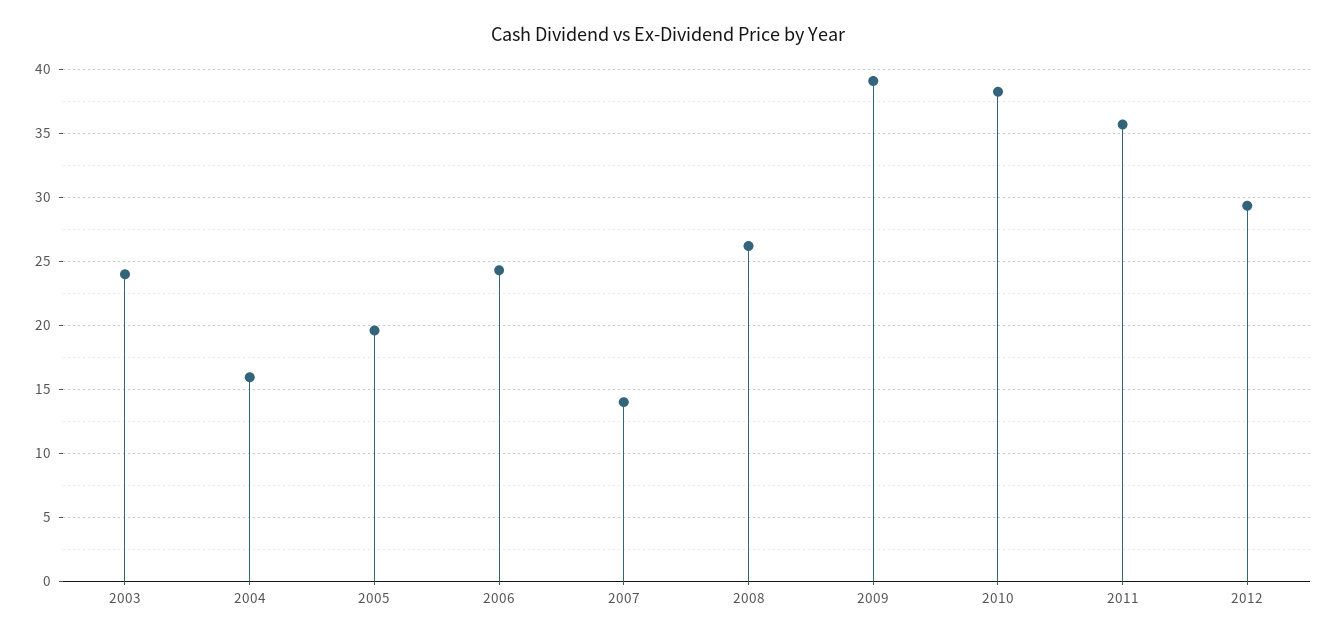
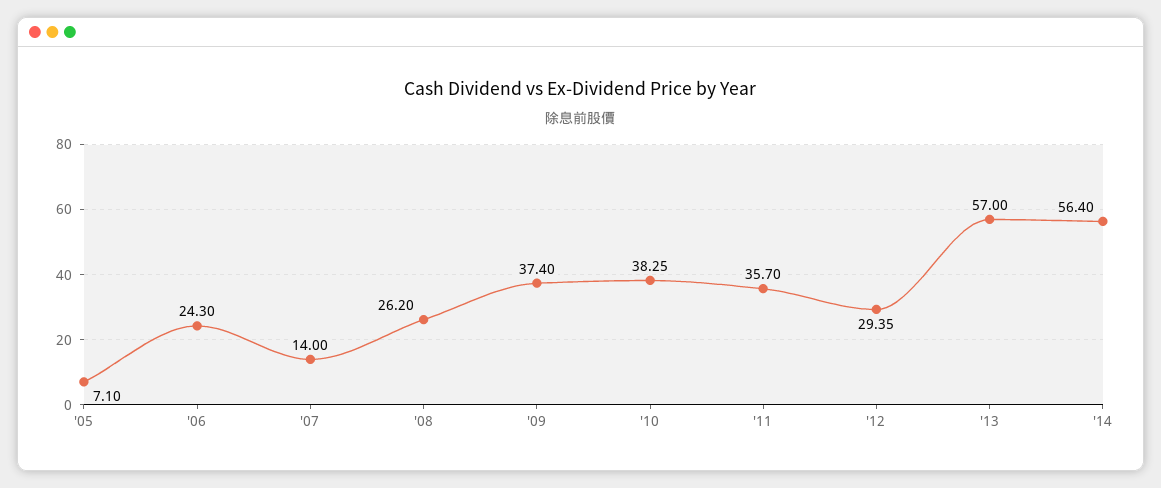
2003: 24 -> none
2004: 16 -> none
2005: 19.5 -> 7.1
2009: 39 -> 37.4
'13: none -> 57
'14: none -> 56.4

